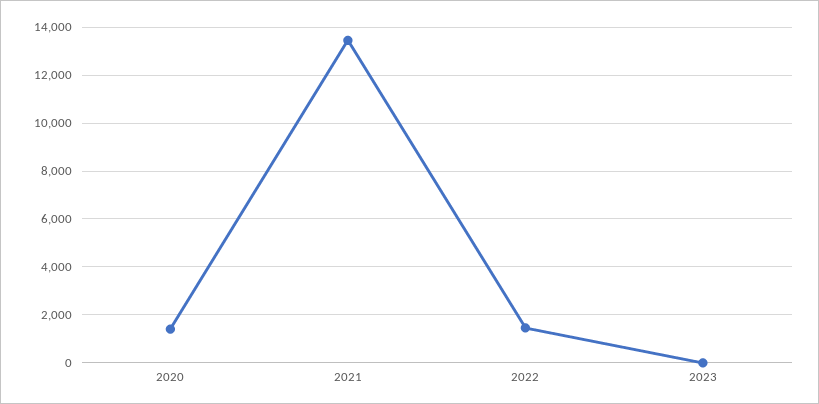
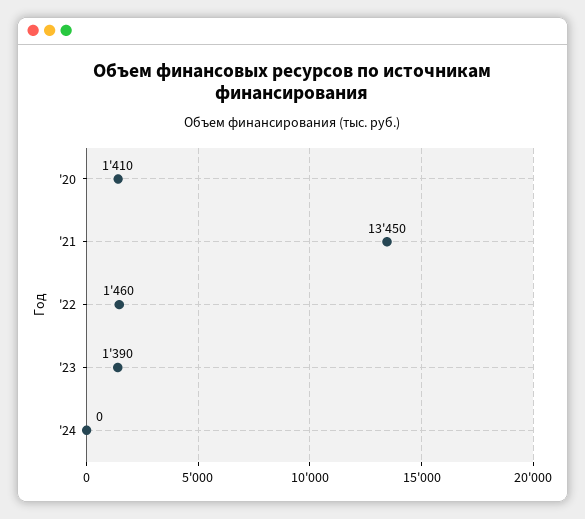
2023: 0 -> 1390
'24: none -> 0

